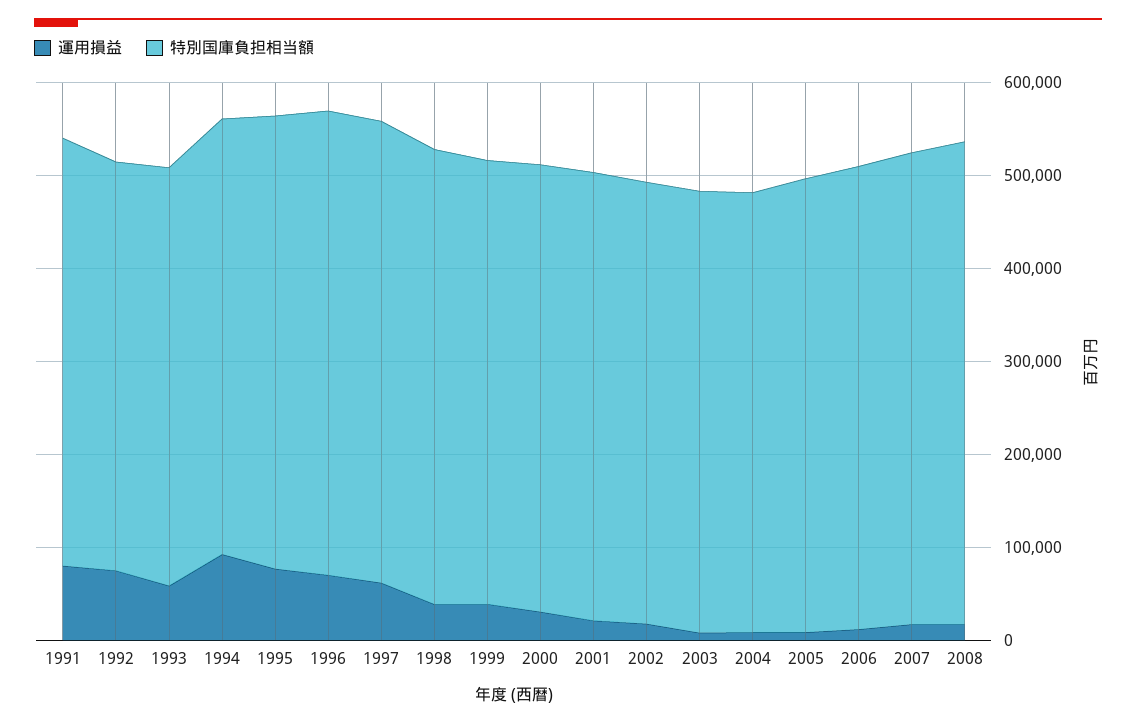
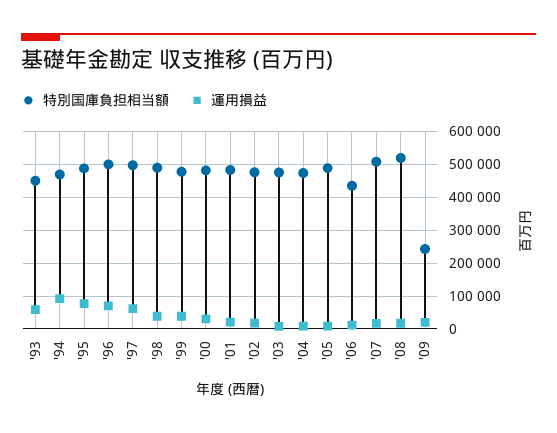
運用損益, 1991: 80000 -> none
特別国庫負担相当額, 1991: 460000 -> none
運用損益, 1992: 80000 -> none
特別国庫負担相当額, 1992: 440000 -> none
特別国庫負担相当額, 2006: 500000 -> 440000
特別国庫負担相当額, '09: none -> 240000
運用損益, '09: none -> 20000

